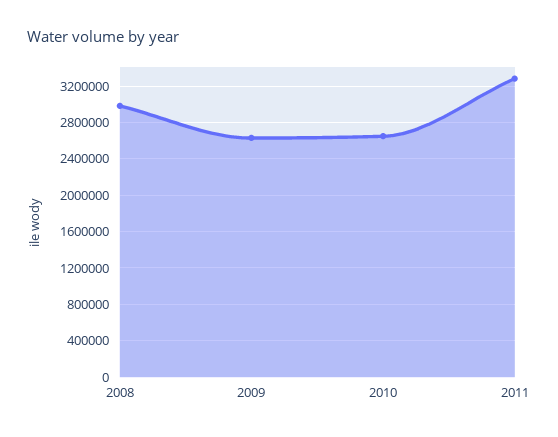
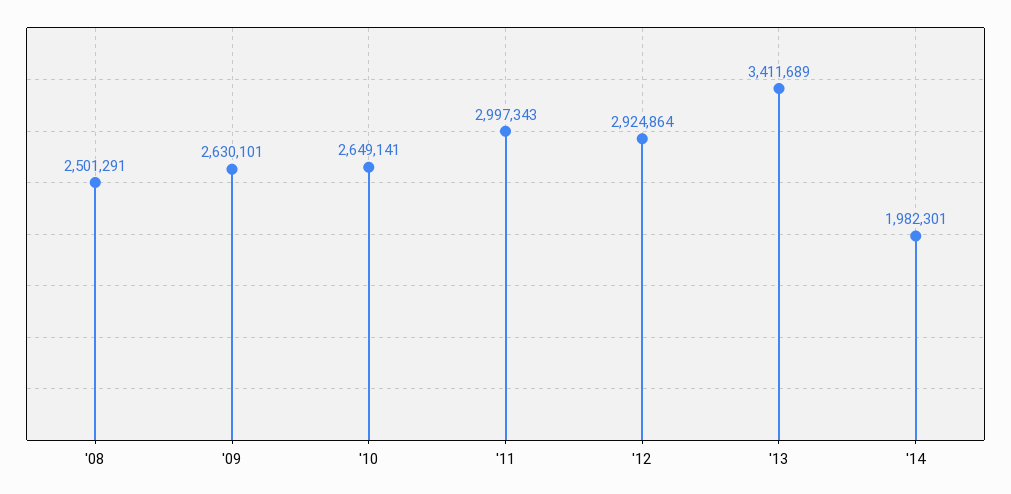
2008: 3000000 -> 2501291
2011: 3300000 -> 2997343
'12: none -> 2924864
'13: none -> 3411689
'14: none -> 1982301

